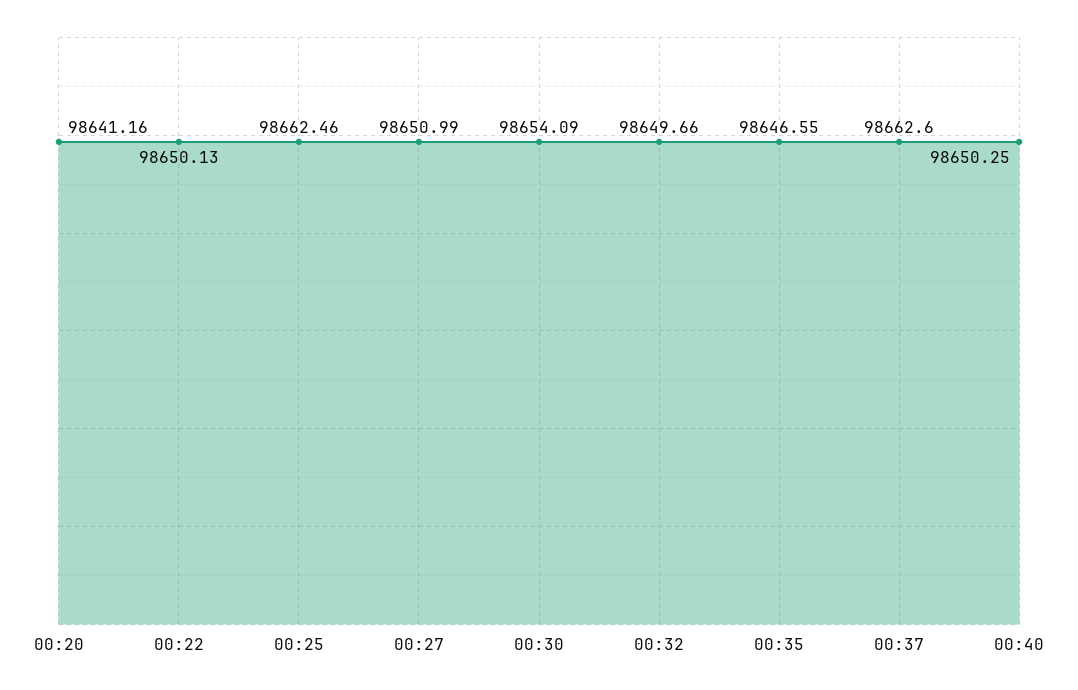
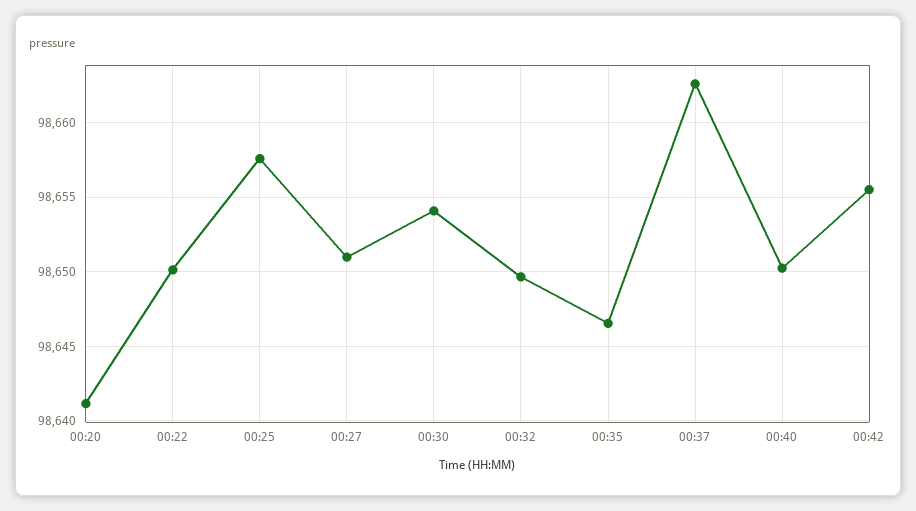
00:25: 98662.46 -> 98657.5
00:42: none -> 98655.5

